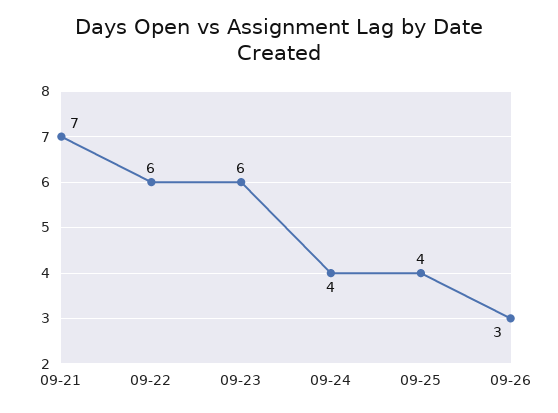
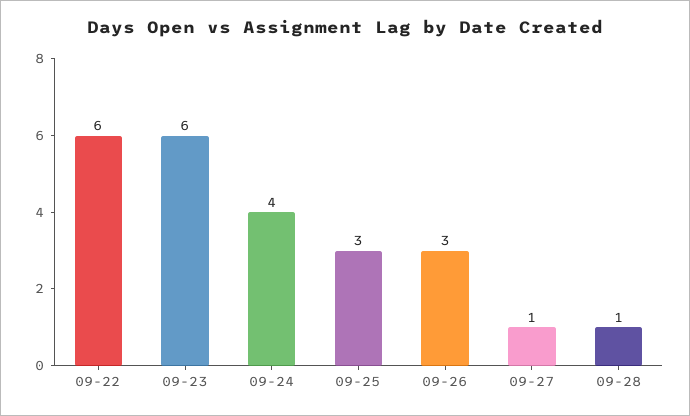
09-21: 7 -> none
09-25: 4 -> 3
09-27: none -> 1
09-28: none -> 1

